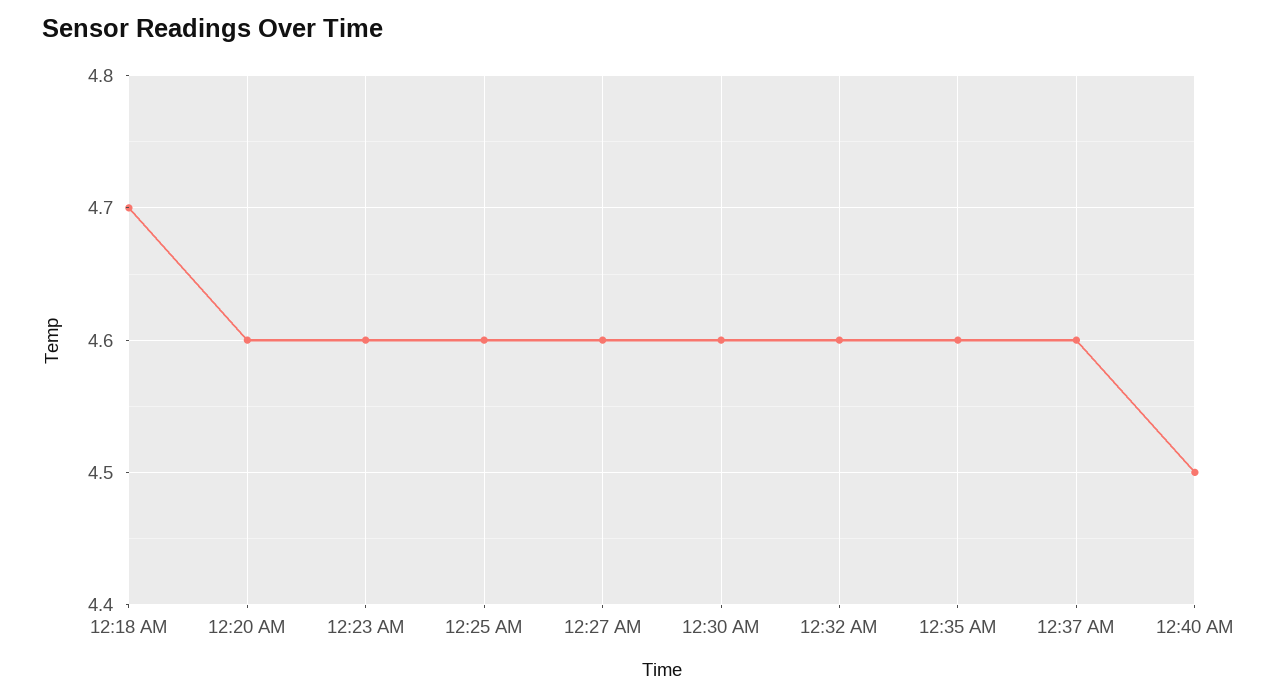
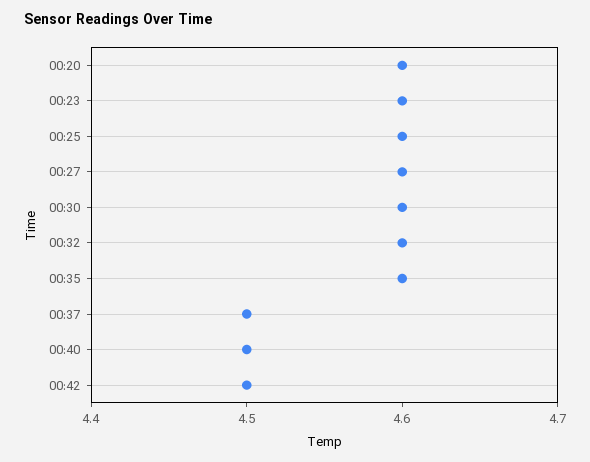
12:18 AM: 4.7 -> none
12:37 AM: 4.6 -> 4.5
00:42: none -> 4.5

